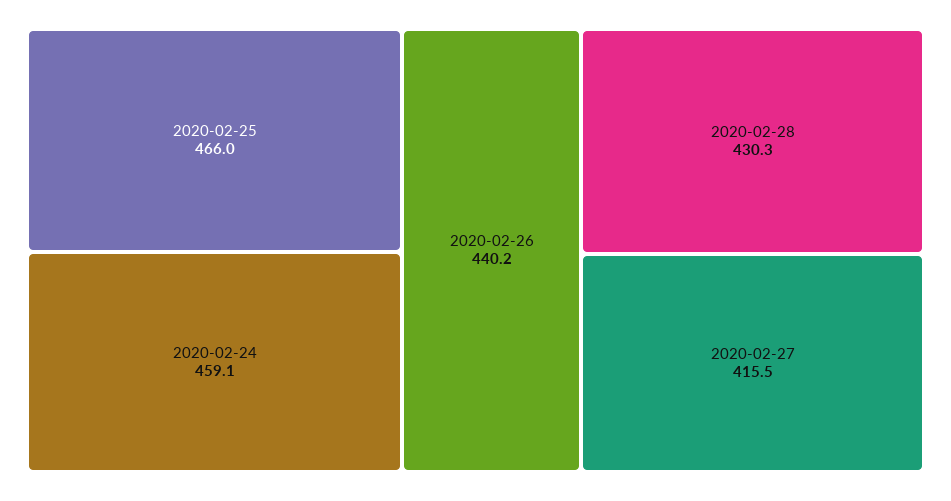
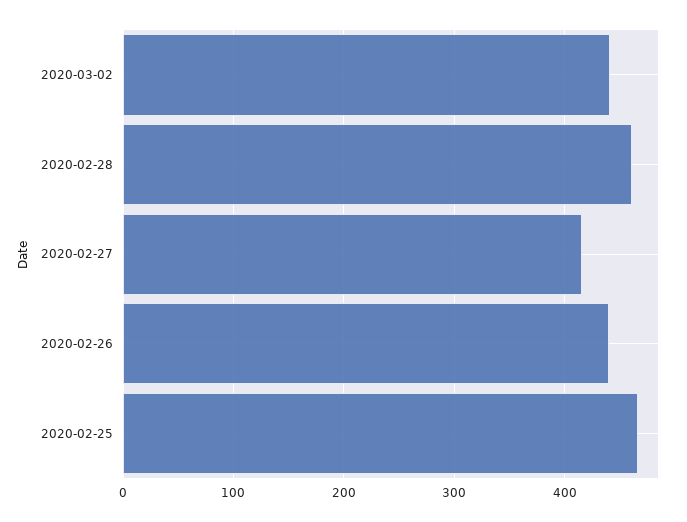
2020-02-24: 459.1 -> none
2020-02-28: 430.3 -> 460
2020-03-02: none -> 440

